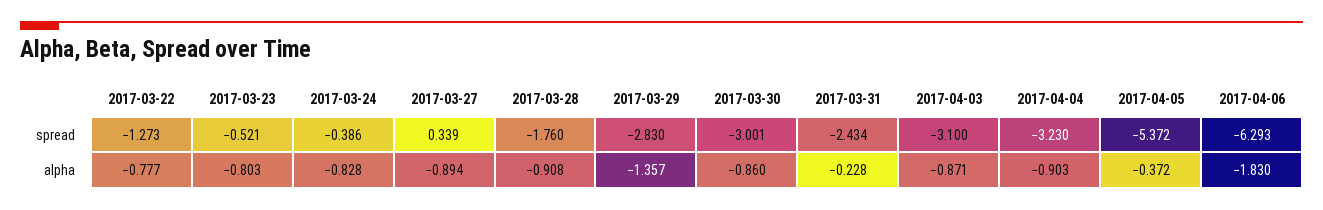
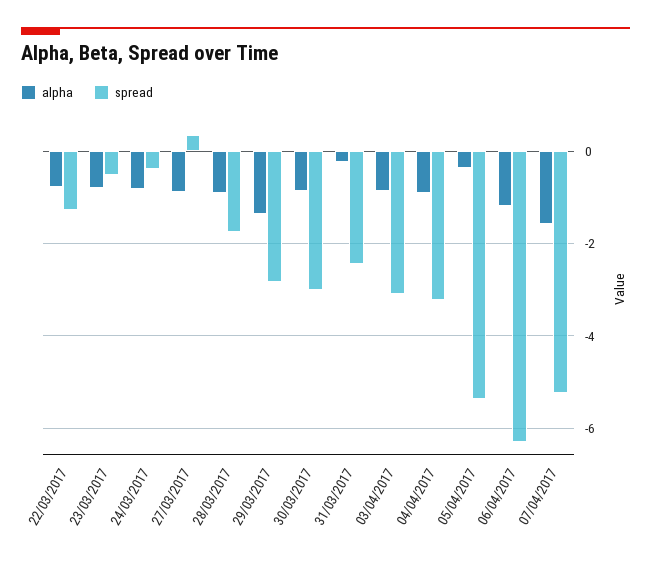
alpha, 2017-04-06: -1.83 -> -1.2
alpha, 07/04/2017: none -> -1.6
spread, 07/04/2017: none -> -5.2

